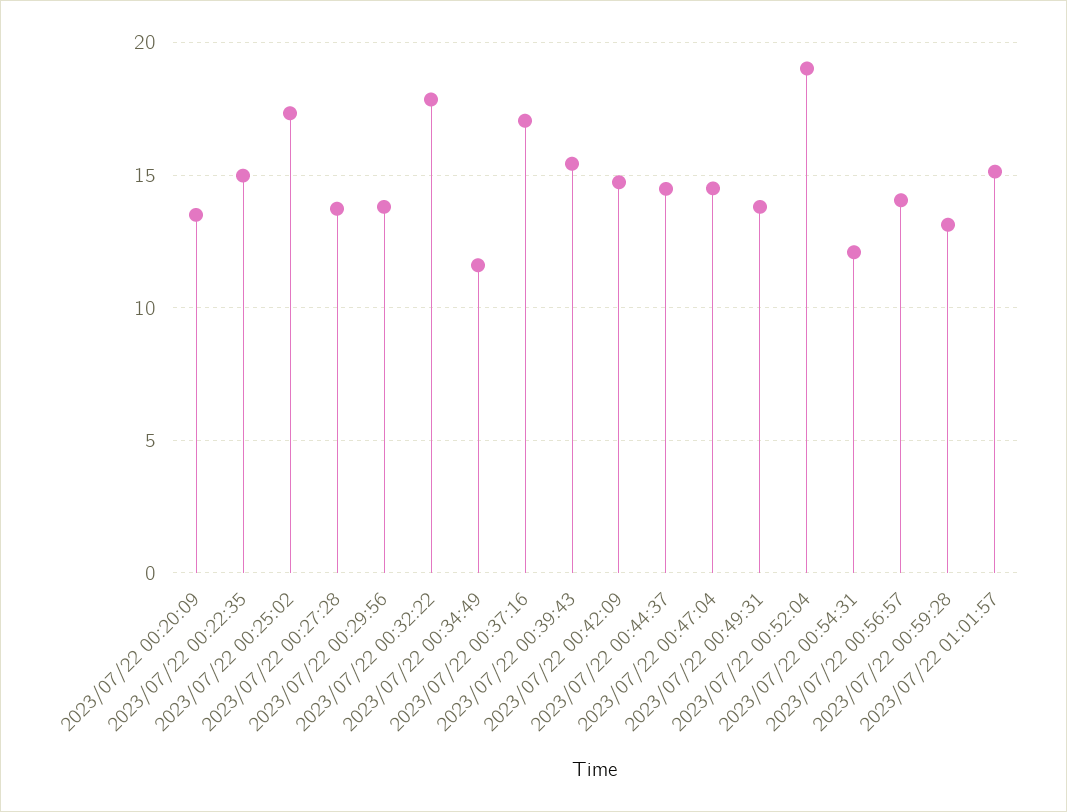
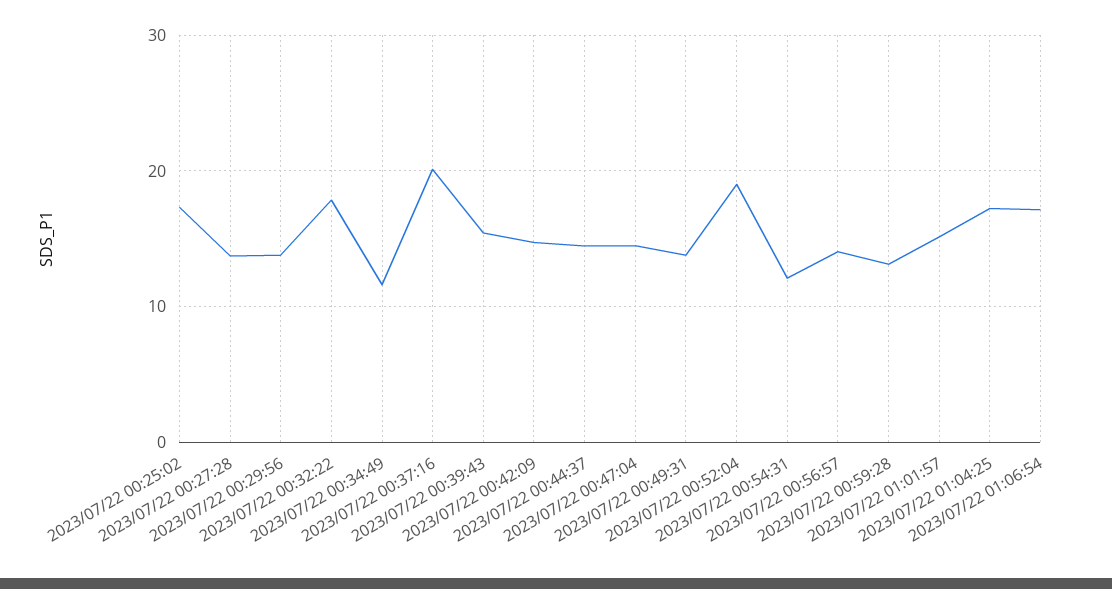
2023/07/22 00:20:09: 13.5 -> none
2023/07/22 00:22:35: 15 -> none
2023/07/22 00:37:16: 17 -> 20
2023/07/22 01:04:25: none -> 17
2023/07/22 01:06:54: none -> 17

